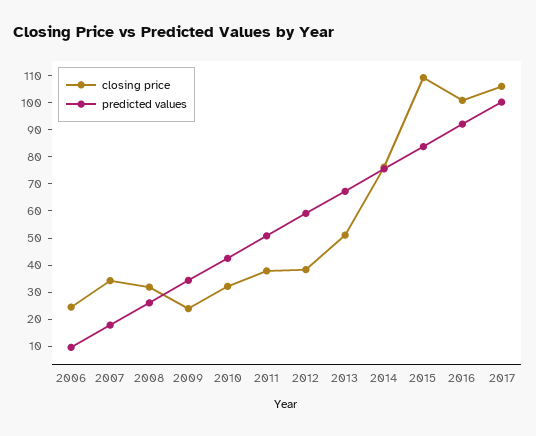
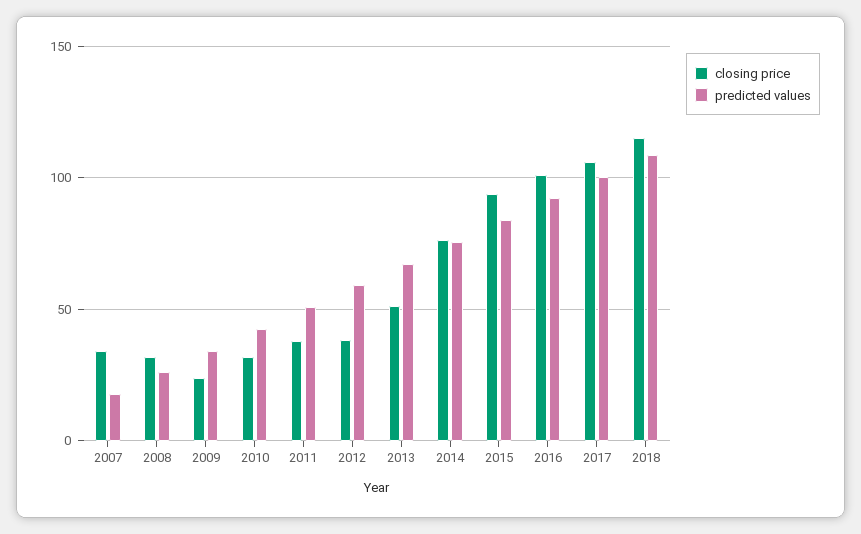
closing price, 2006: 25 -> none
predicted values, 2006: 10 -> none
closing price, 2015: 110 -> 95
closing price, 2018: none -> 115
predicted values, 2018: none -> 110

